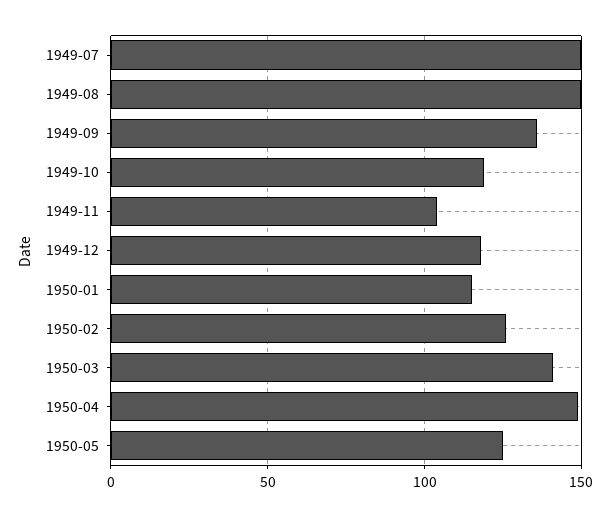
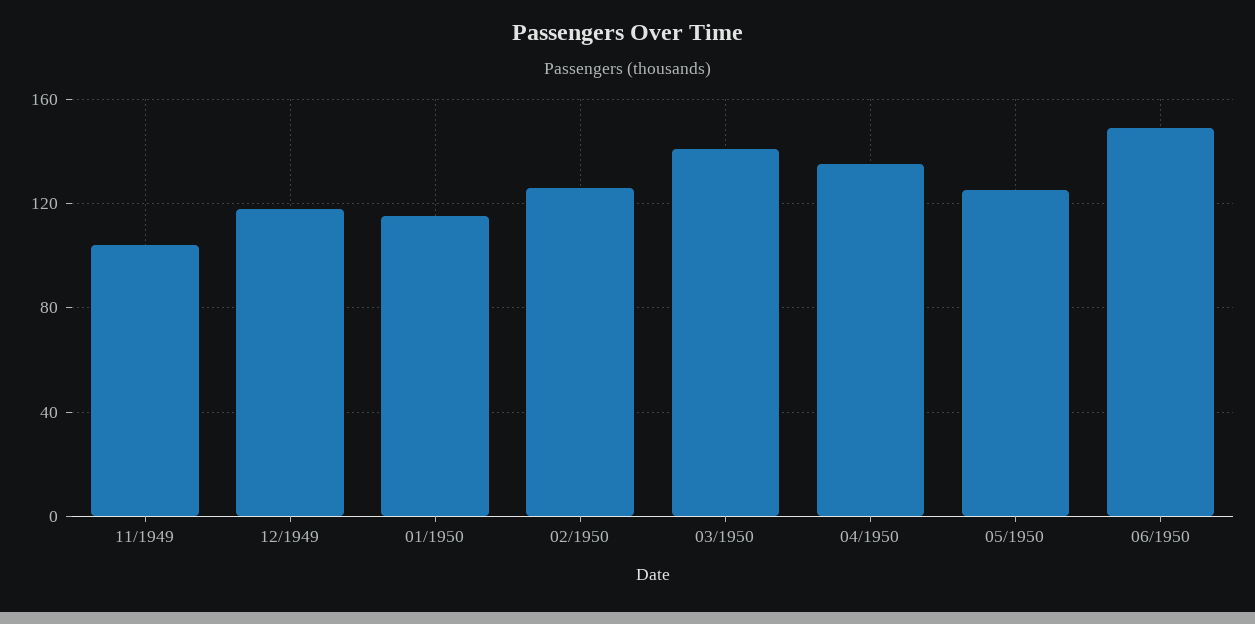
1949-07: 150 -> none
1949-08: 150 -> none
1949-09: 135 -> none
1949-10: 120 -> none
1950-04: 150 -> 135
06/1950: none -> 150

